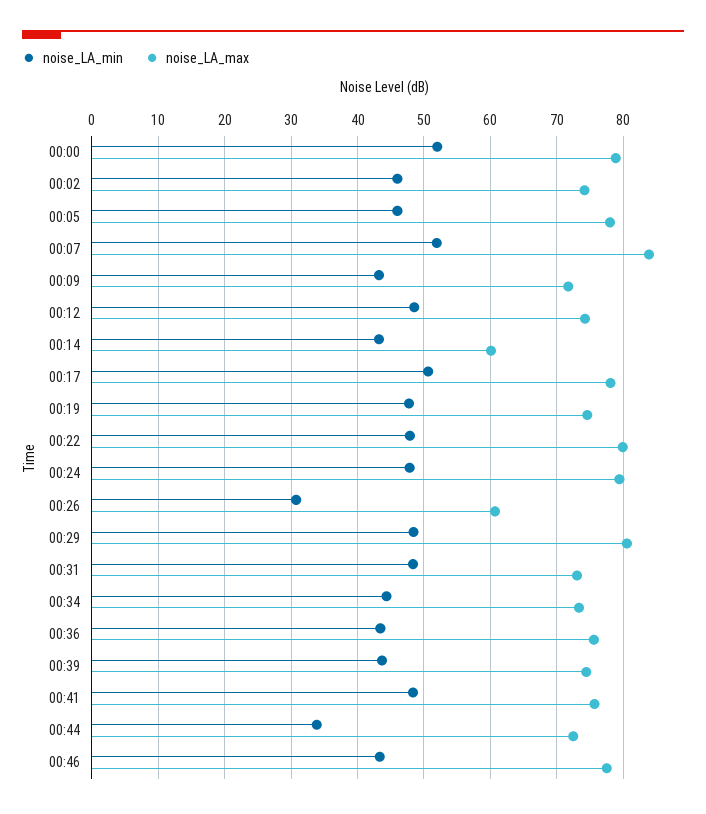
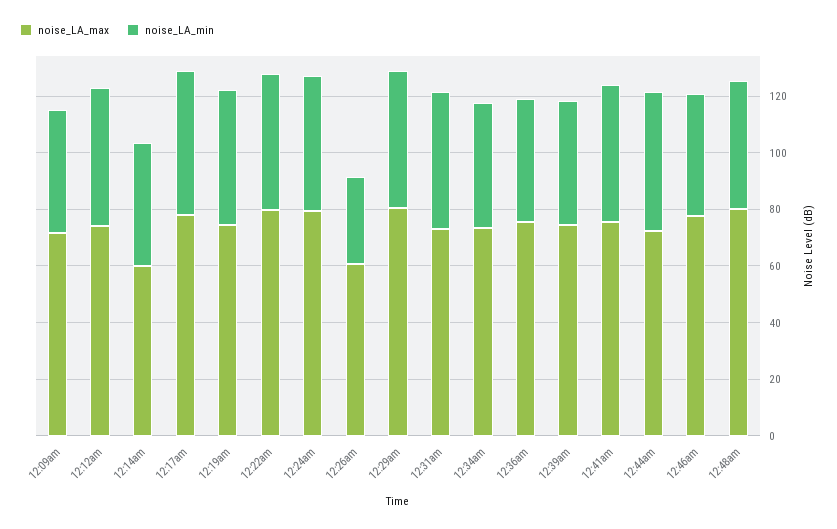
noise_LA_min, 00:00: 52 -> none
noise_LA_max, 00:00: 79 -> none
noise_LA_min, 00:02: 46 -> none
noise_LA_max, 00:02: 74 -> none
noise_LA_min, 00:05: 46 -> none
noise_LA_max, 00:05: 78 -> none
noise_LA_min, 00:07: 52 -> none
noise_LA_max, 00:07: 84 -> none
noise_LA_min, 00:44: 34 -> 50
noise_LA_max, 12:48am: none -> 80
noise_LA_min, 12:48am: none -> 45

